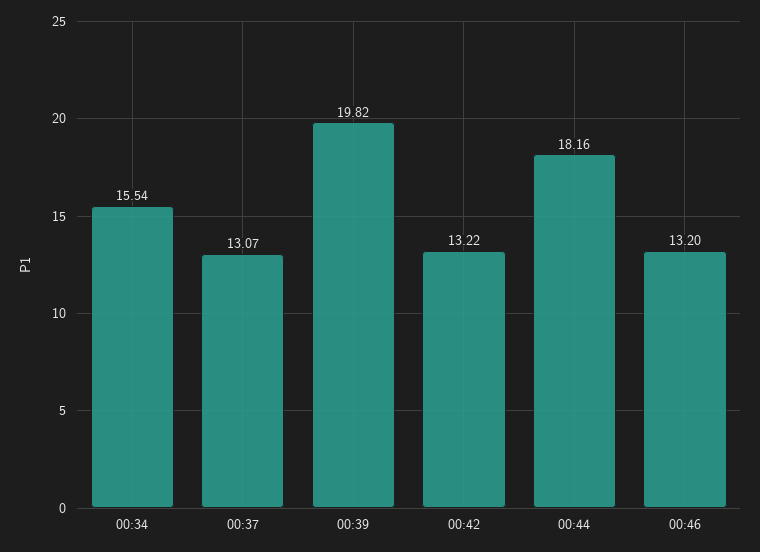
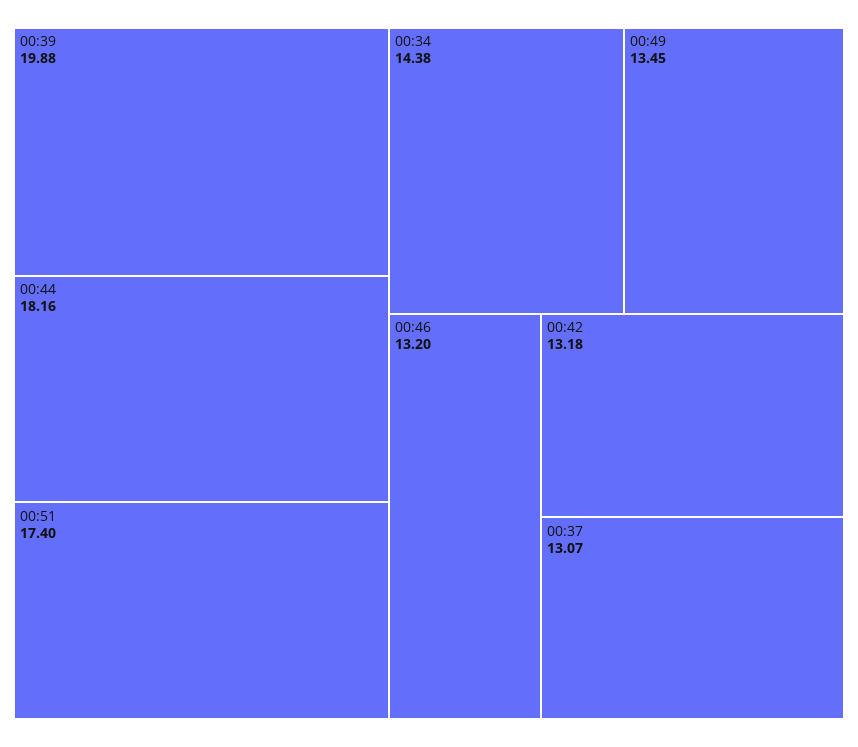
00:34: 15.54 -> 14.38
00:39: 19.82 -> 19.88
00:42: 13.22 -> 13.18
00:51: none -> 17.4
00:49: none -> 13.45

